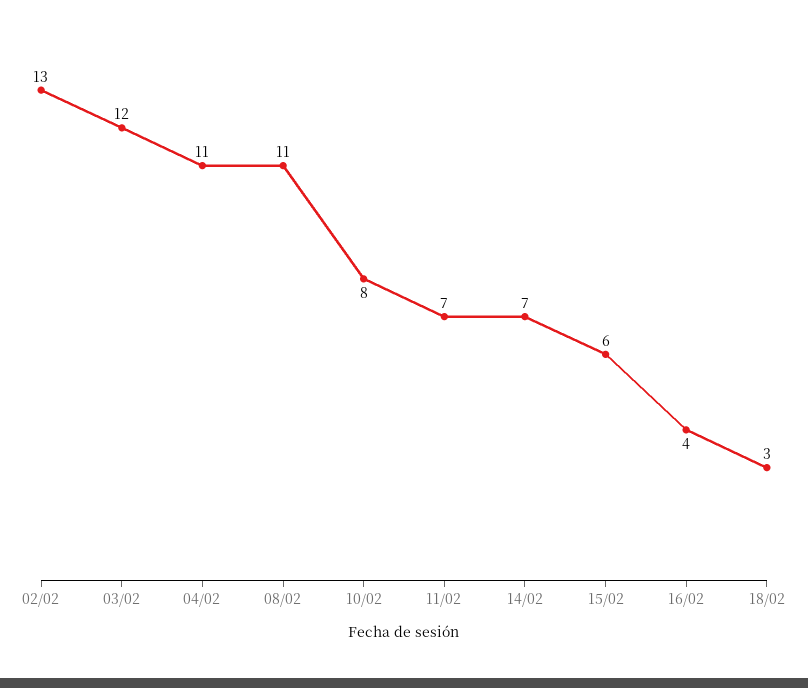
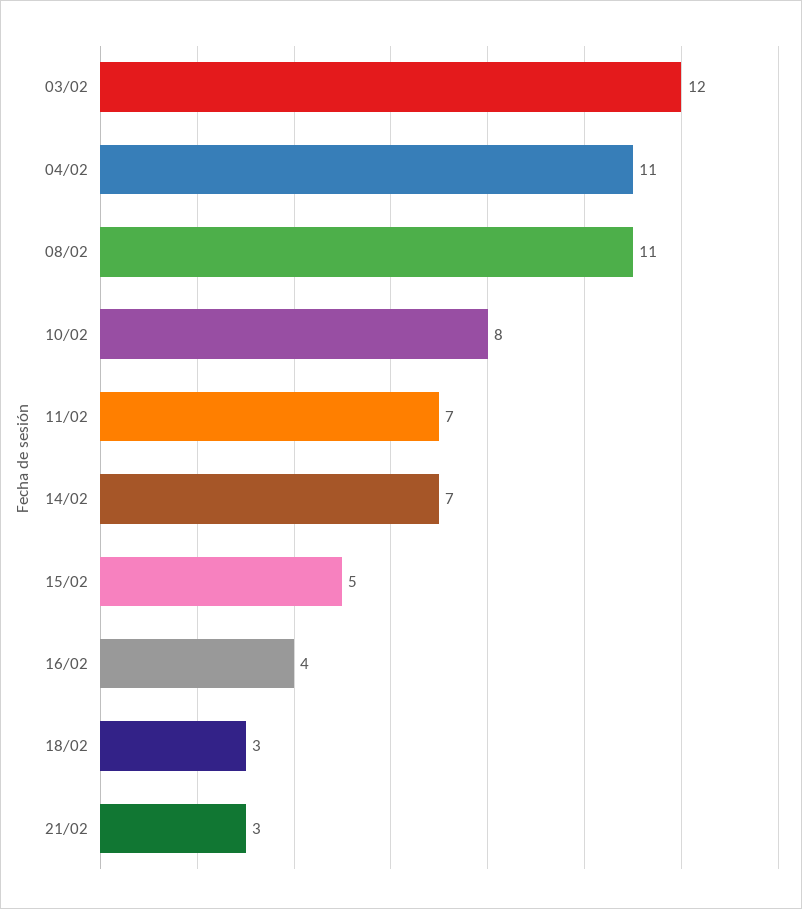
02/02: 13 -> none
15/02: 6 -> 5
21/02: none -> 3

